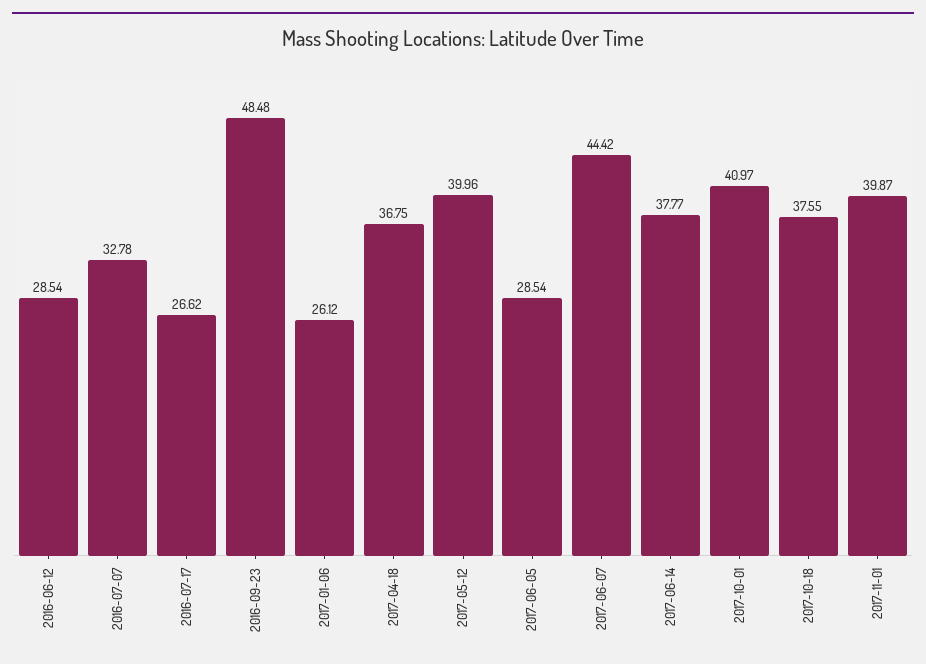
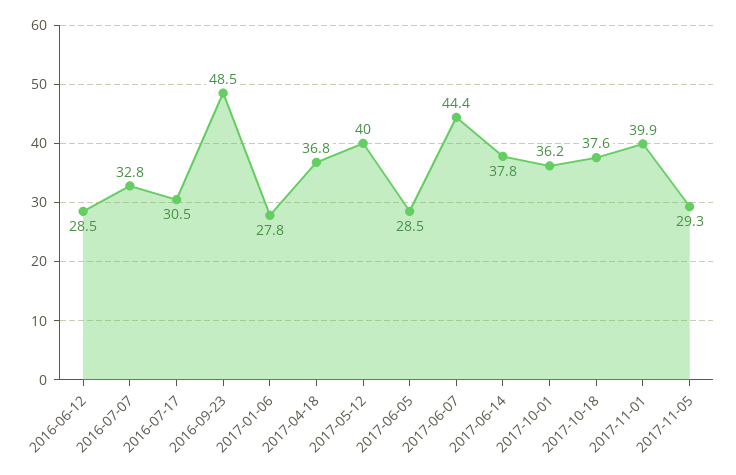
2016-07-17: 26.62 -> 30.5
2017-01-06: 26.12 -> 27.8
2017-10-01: 40.97 -> 36.2
2017-11-05: none -> 29.3

